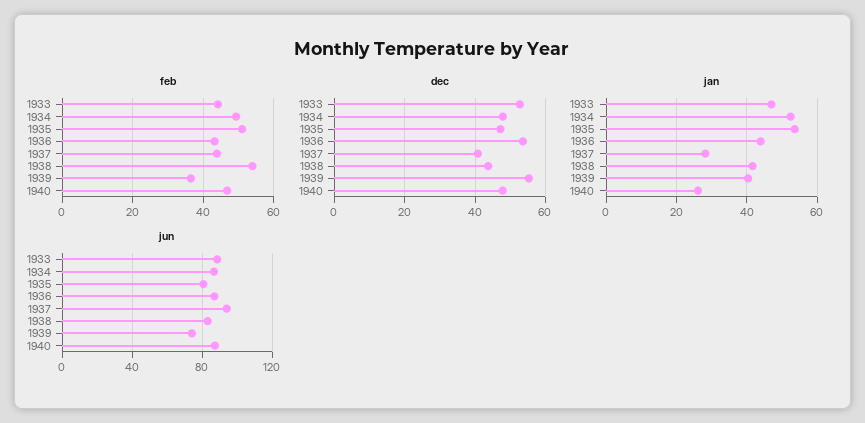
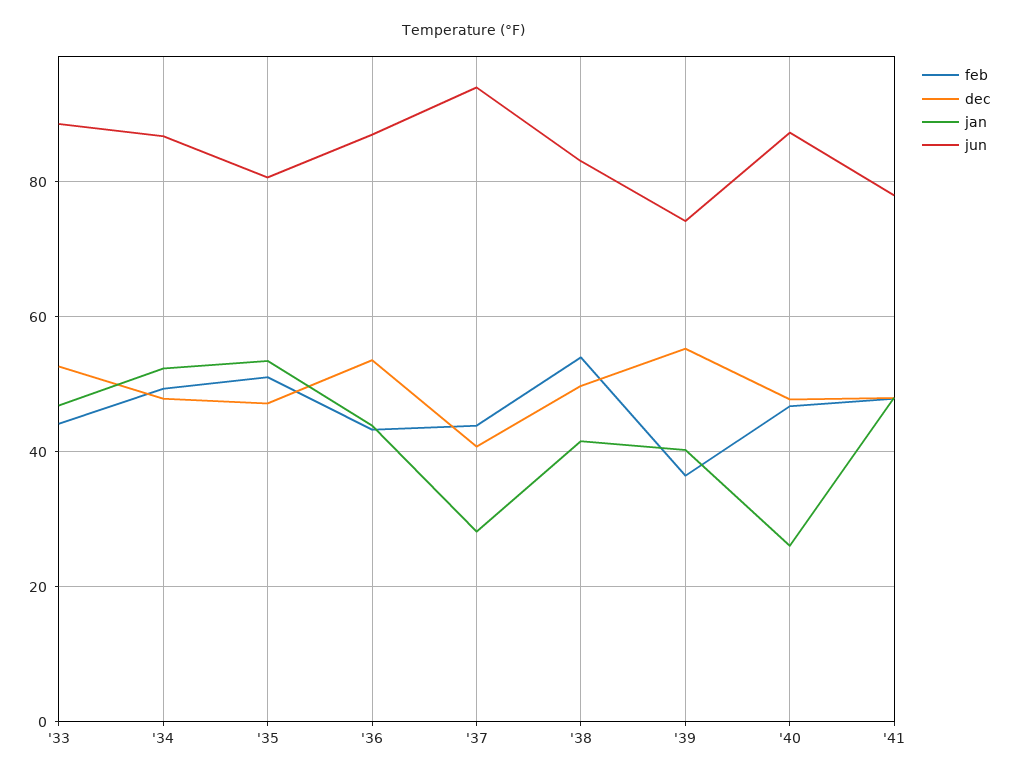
dec, 1938: 44 -> 50
feb, '41: none -> 48
dec, '41: none -> 48
jan, '41: none -> 48
jun, '41: none -> 78

